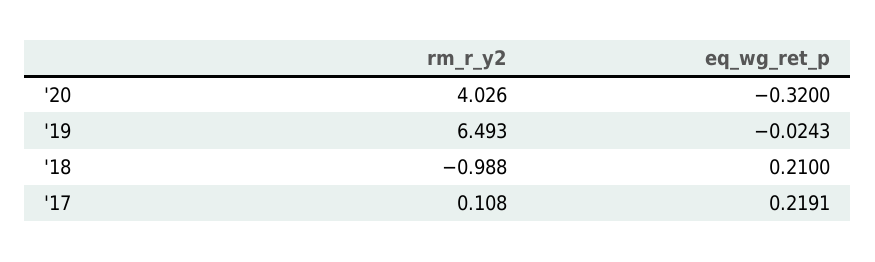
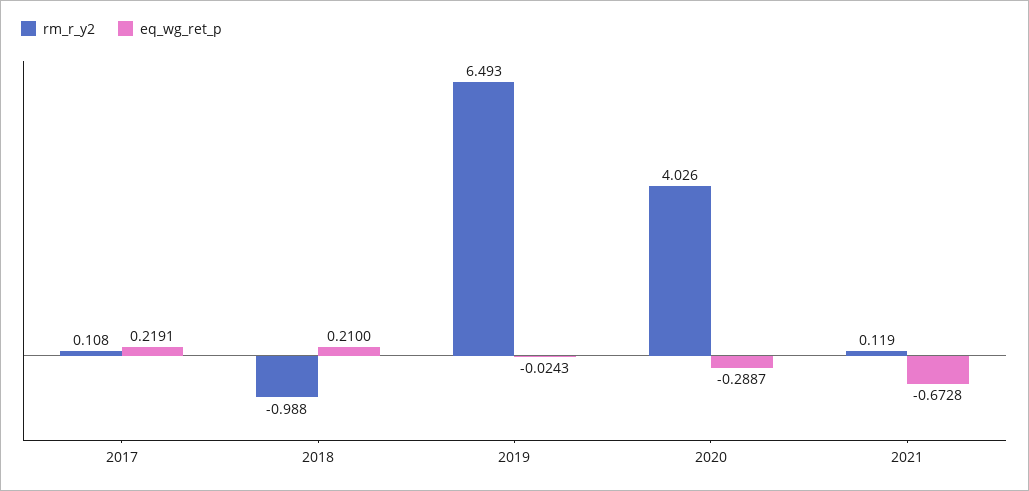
eq_wg_ret_p, '20: -0.32 -> -0.2887
rm_r_y2, 2021: none -> 0.119
eq_wg_ret_p, 2021: none -> -0.6728

